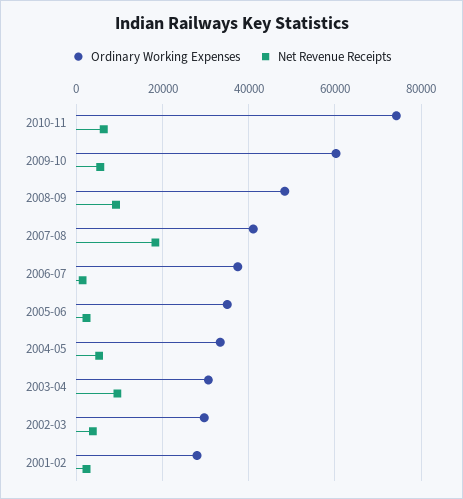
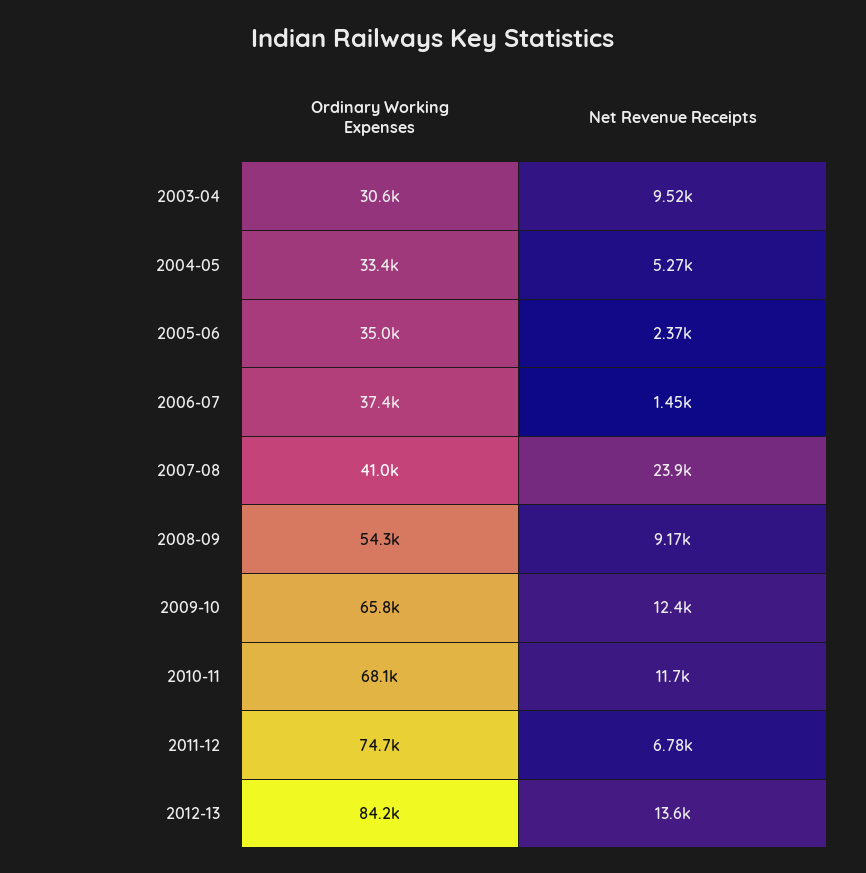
Ordinary Working Expenses, 2010-11: 74000 -> 68100
Net Revenue Receipts, 2010-11: 6000 -> 11700
Ordinary Working Expenses, 2009-10: 60000 -> 65800
Net Revenue Receipts, 2009-10: 6000 -> 12400
Ordinary Working Expenses, 2008-09: 48000 -> 54300
Net Revenue Receipts, 2007-08: 18000 -> 23900
Ordinary Working Expenses, 2002-03: 30000 -> none
Net Revenue Receipts, 2002-03: 4000 -> none
Ordinary Working Expenses, 2001-02: 28000 -> none
Net Revenue Receipts, 2001-02: 2000 -> none
Ordinary Working Expenses, 2011-12: none -> 74700
Net Revenue Receipts, 2011-12: none -> 6780
Ordinary Working Expenses, 2012-13: none -> 84200
Net Revenue Receipts, 2012-13: none -> 13600

